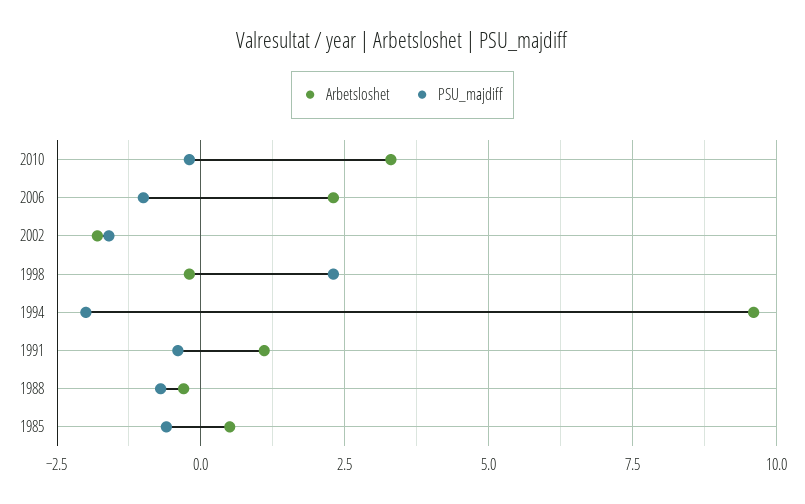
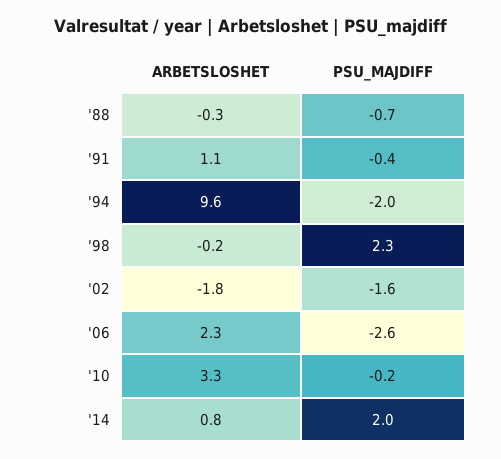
PSU_majdiff, 2006: -1 -> -2.6
Arbetsloshet, 1985: 0.5 -> none
PSU_majdiff, 1985: -0.5 -> none
Arbetsloshet, '14: none -> 0.8
PSU_majdiff, '14: none -> 2

